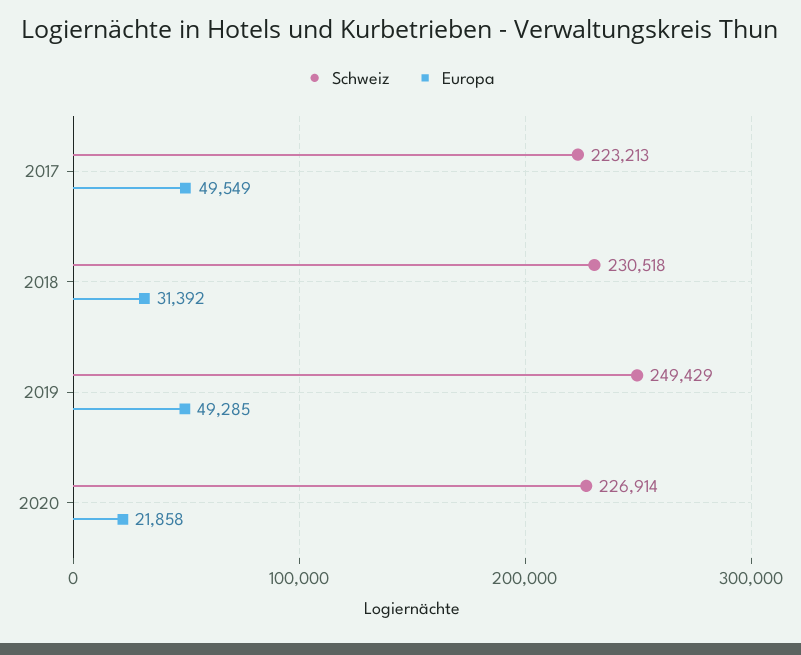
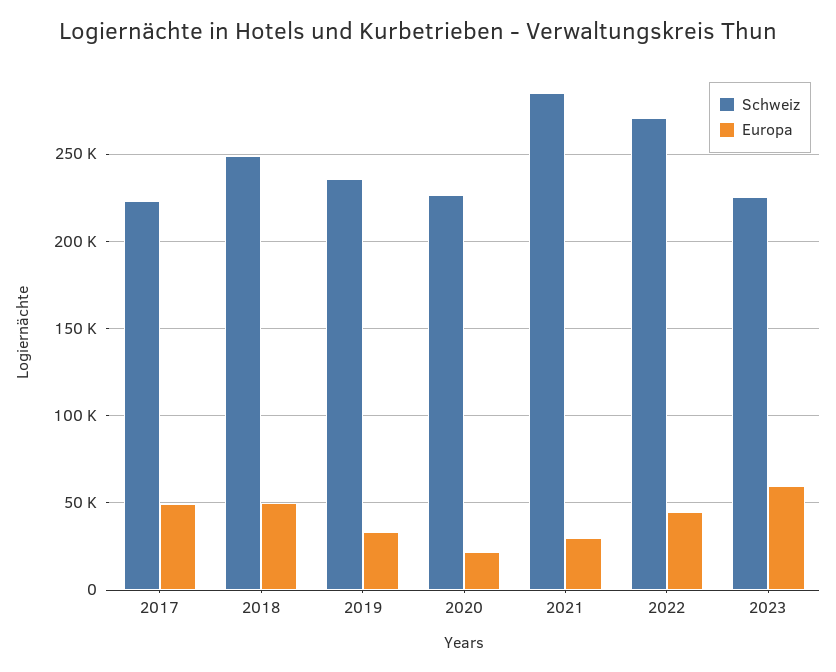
Schweiz, 2018: 230518 -> 250000
Europa, 2018: 31392 -> 50000
Schweiz, 2019: 249429 -> 235000
Europa, 2019: 49285 -> 35000
Schweiz, 2021: none -> 285000
Europa, 2021: none -> 30000
Schweiz, 2022: none -> 270000
Europa, 2022: none -> 45000
Schweiz, 2023: none -> 225000
Europa, 2023: none -> 60000

